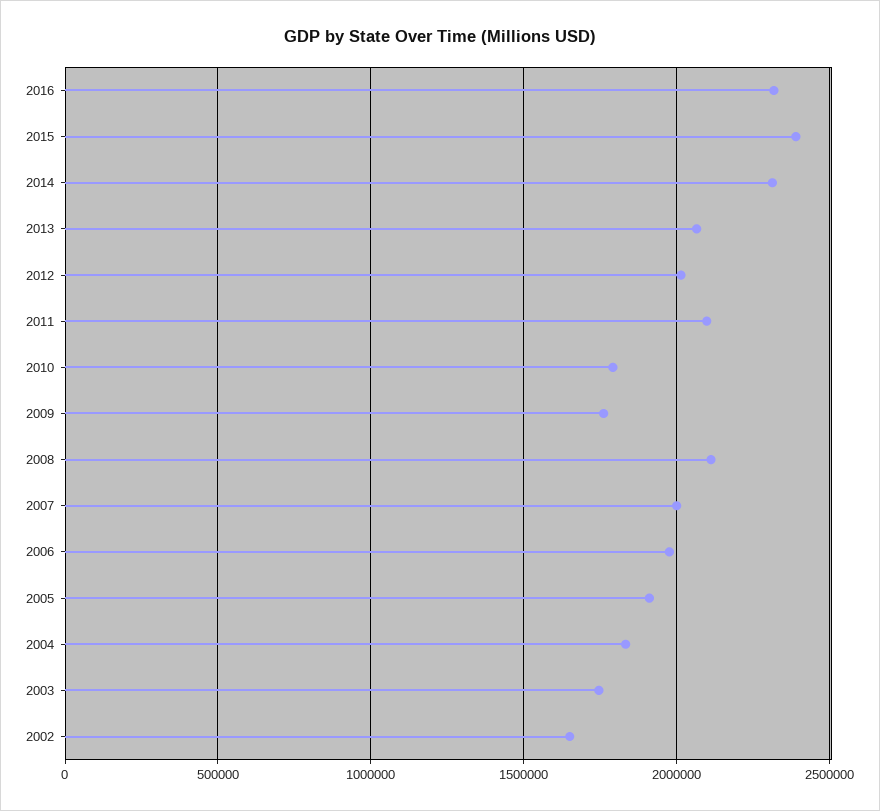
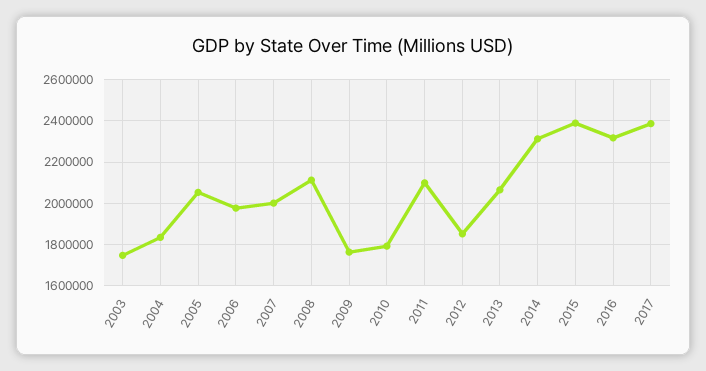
2012: 2000000 -> 1850000
2005: 1900000 -> 2050000
2002: 1650000 -> none
2017: none -> 2400000

